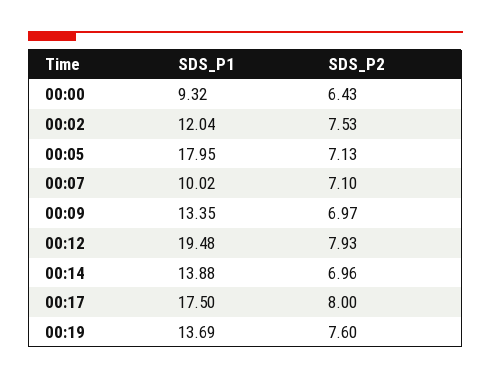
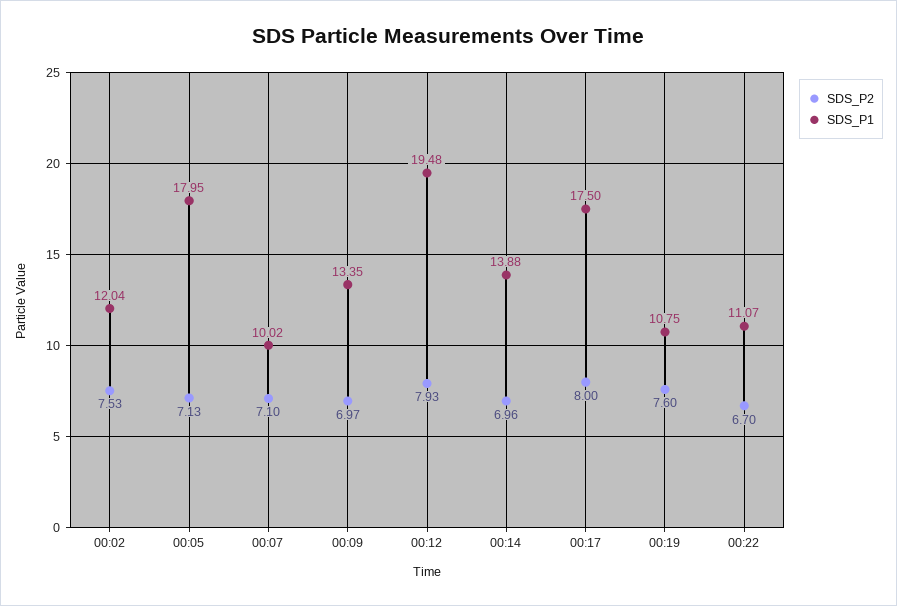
SDS_P1, 00:00: 9.32 -> none
SDS_P2, 00:00: 6.43 -> none
SDS_P1, 00:19: 13.69 -> 10.75
SDS_P2, 00:22: none -> 6.7
SDS_P1, 00:22: none -> 11.07

